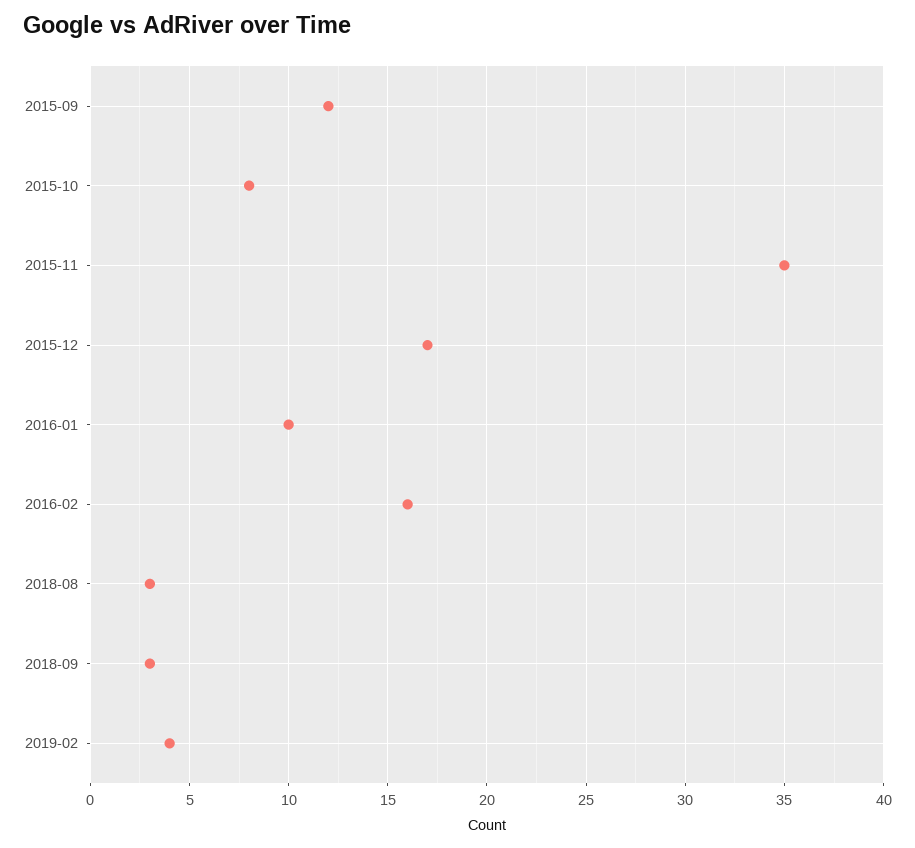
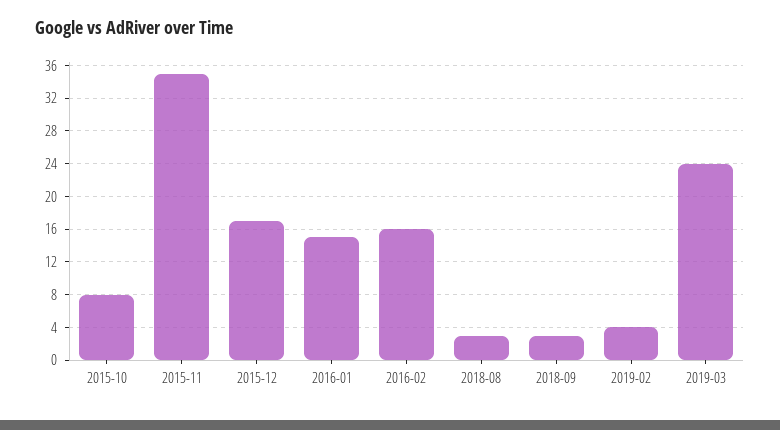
2015-09: 12 -> none
2016-01: 10 -> 15
2019-03: none -> 24

